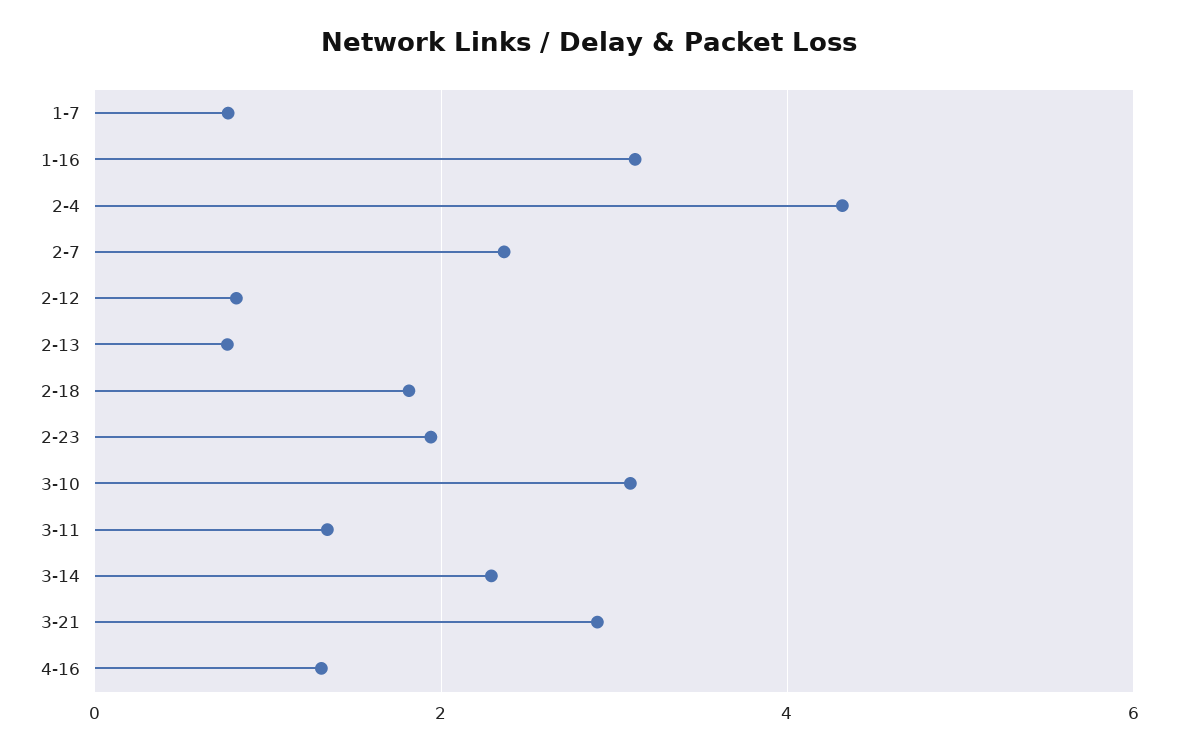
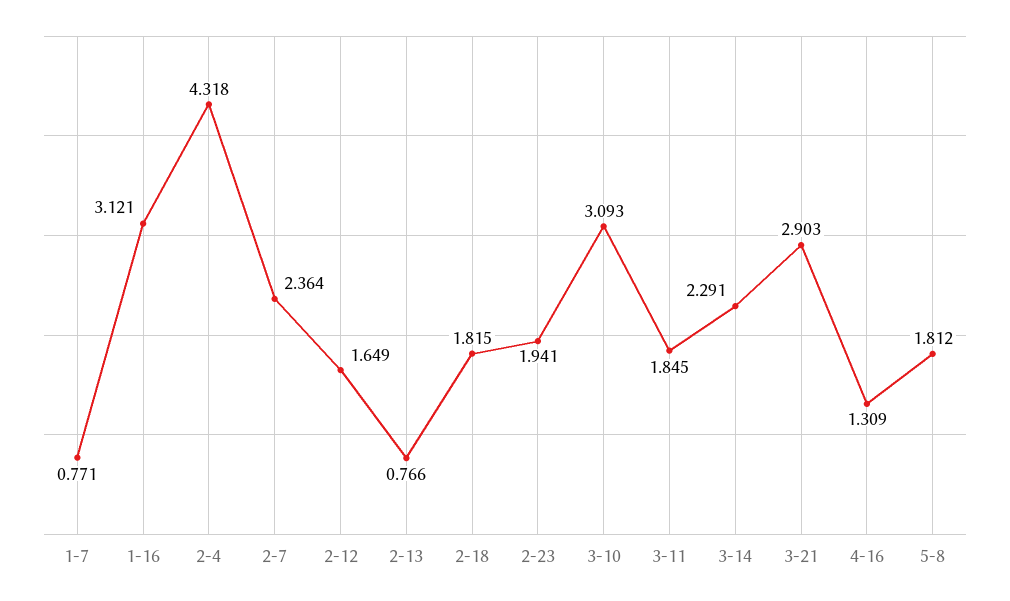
2-12: 0.8 -> 1.649
3-11: 1.4 -> 1.845
5-8: none -> 1.812

